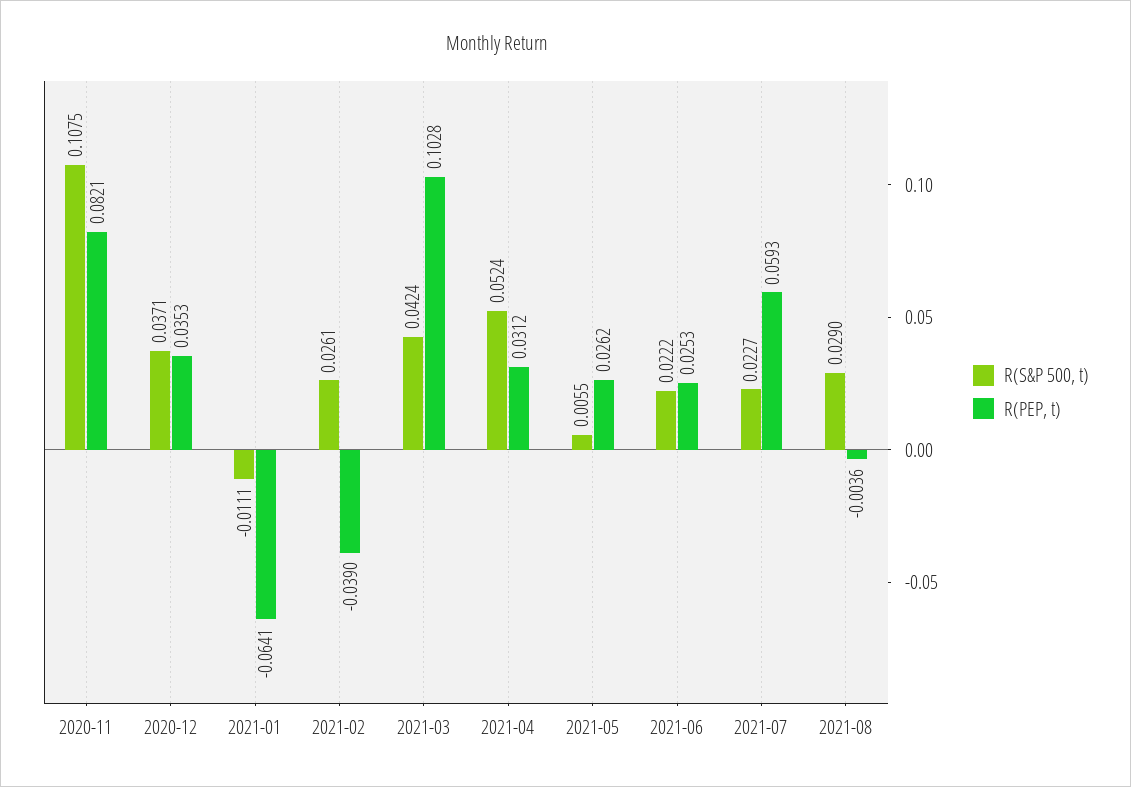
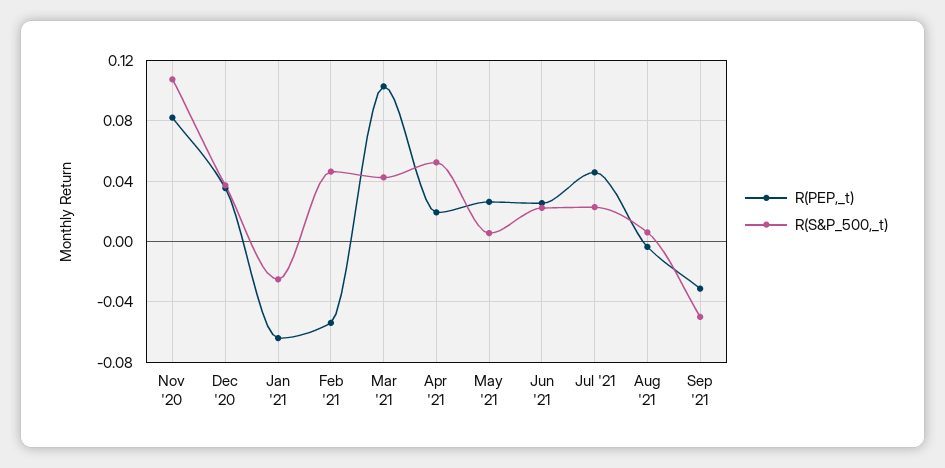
R(S&P 500, t), 2021-01: -0.0111 -> -0.025
R(S&P 500, t), 2021-02: 0.0261 -> 0.045
R(PEP, t), 2021-02: -0.039 -> -0.055
R(PEP, t), 2021-04: 0.0312 -> 0.02
R(PEP, t), 2021-07: 0.0593 -> 0.045
R(S&P 500, t), 2021-08: 0.029 -> 0.005
R(PEP, t), Sep '21: none -> -0.03
R(S&P 500, t), Sep '21: none -> -0.05

